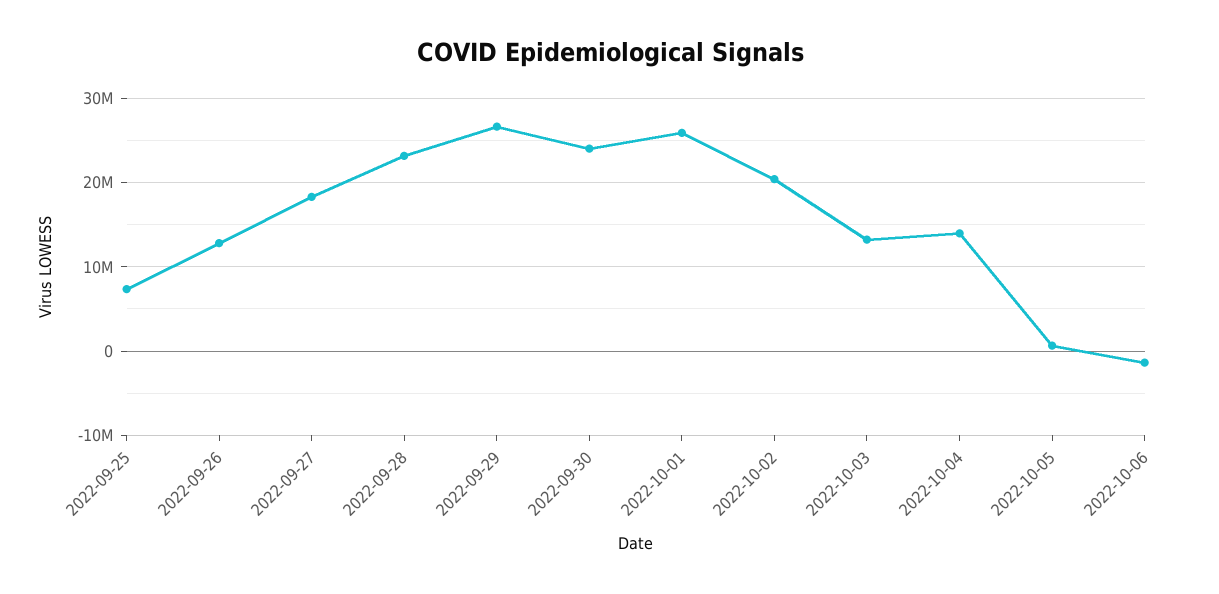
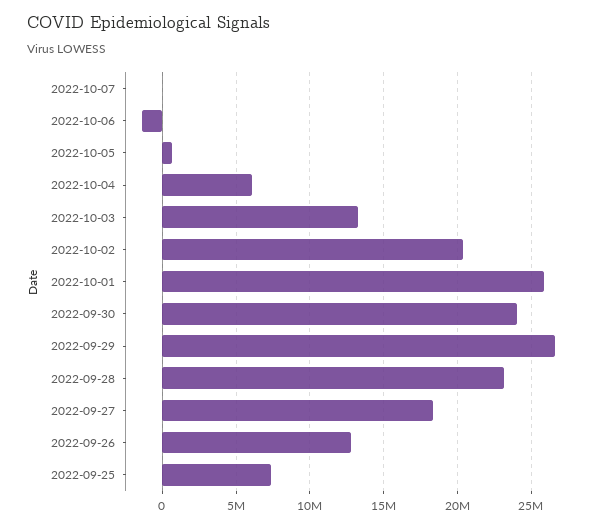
2022-10-04: 14000000 -> 6000000
2022-10-07: none -> 0

